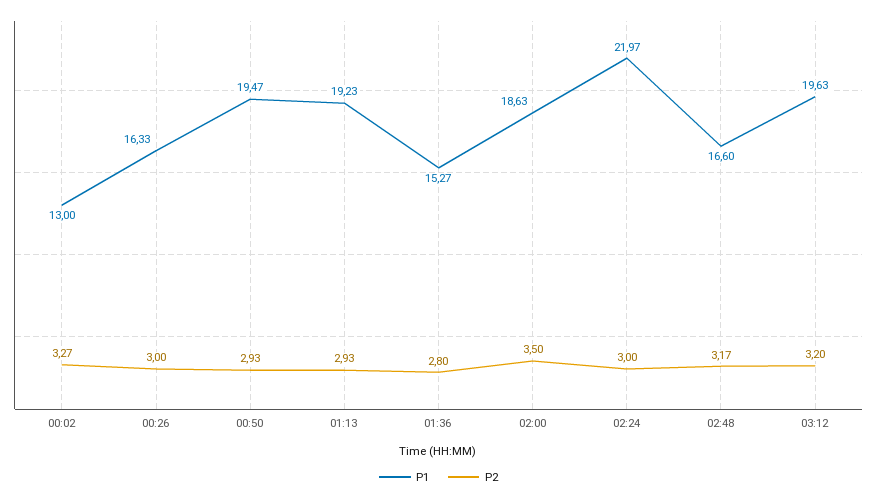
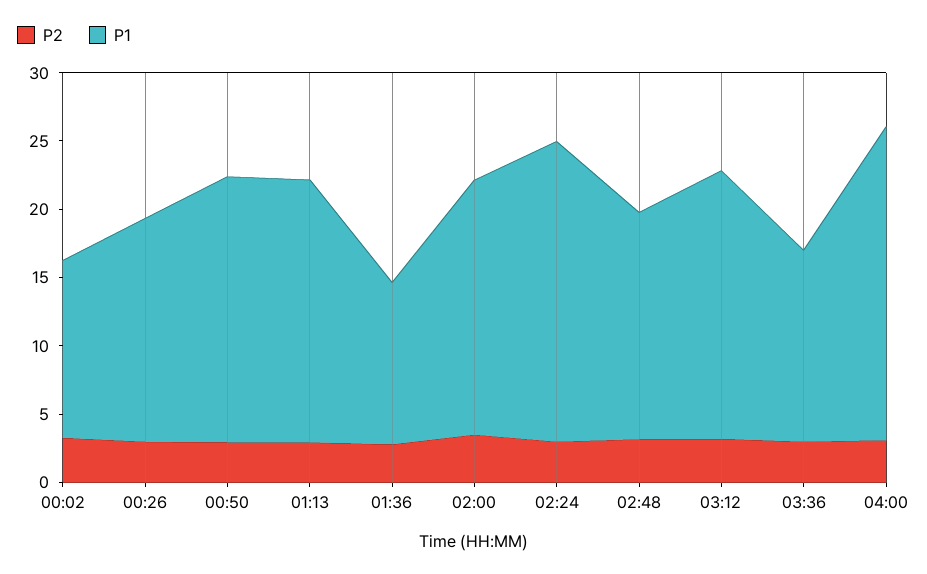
P1, 01:36: 15.27 -> 12
P2, 03:36: none -> 3
P1, 03:36: none -> 14
P2, 04:00: none -> 3
P1, 04:00: none -> 23

